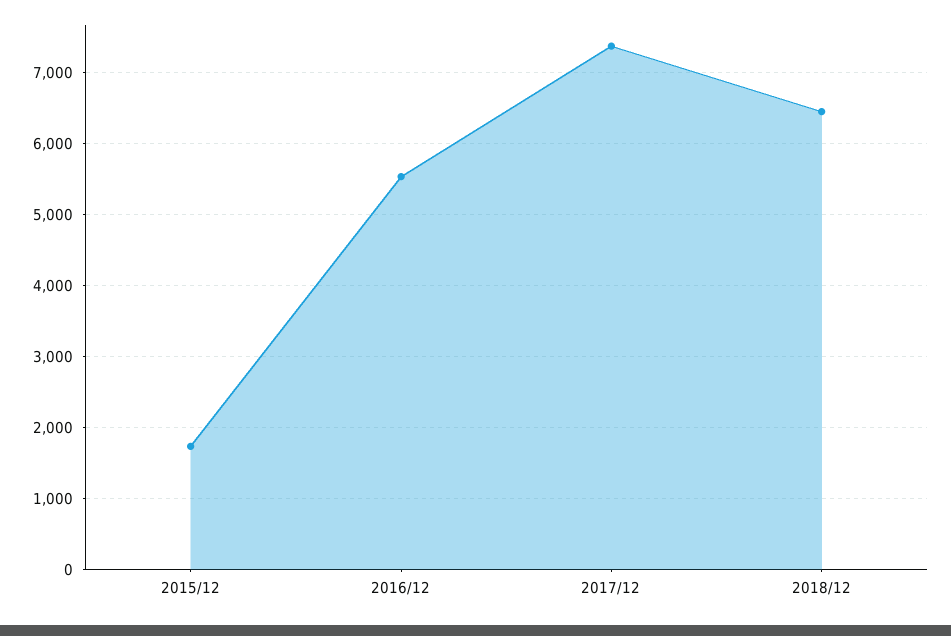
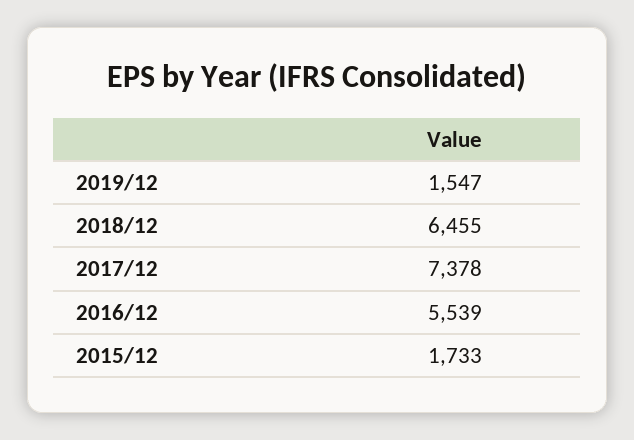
2019/12: none -> 1547

